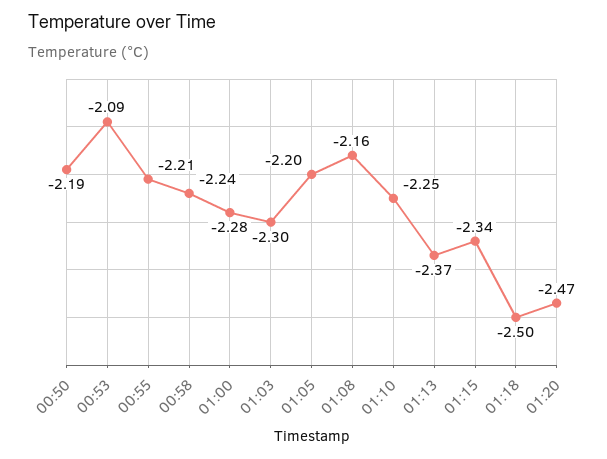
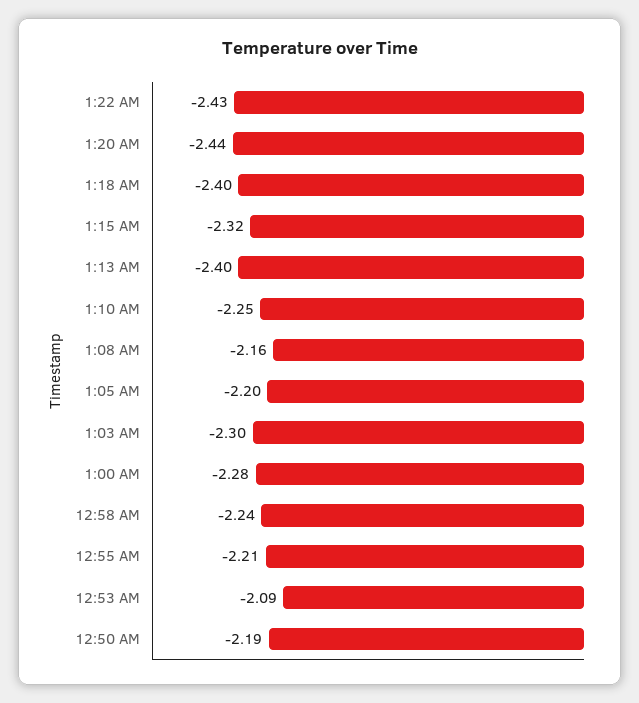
01:13: -2.37 -> -2.4
01:15: -2.34 -> -2.32
01:18: -2.5 -> -2.4
01:20: -2.47 -> -2.44
1:22 AM: none -> -2.43

